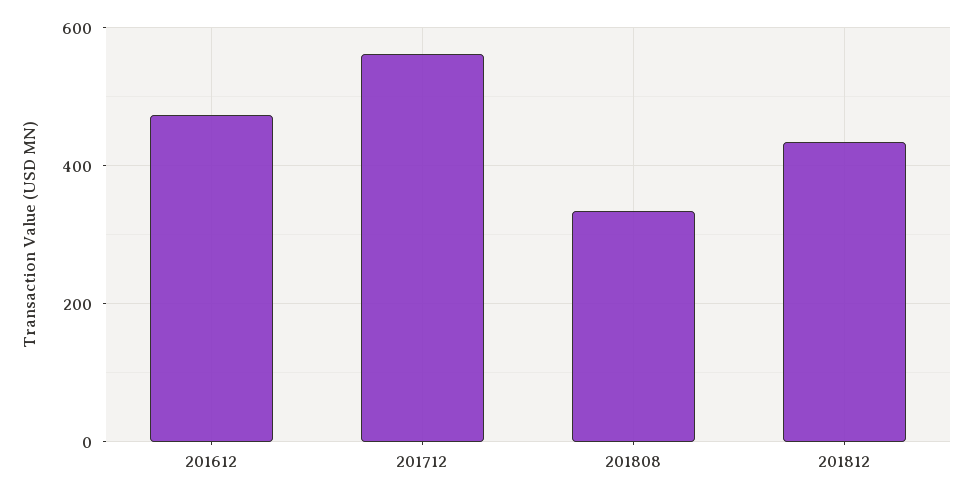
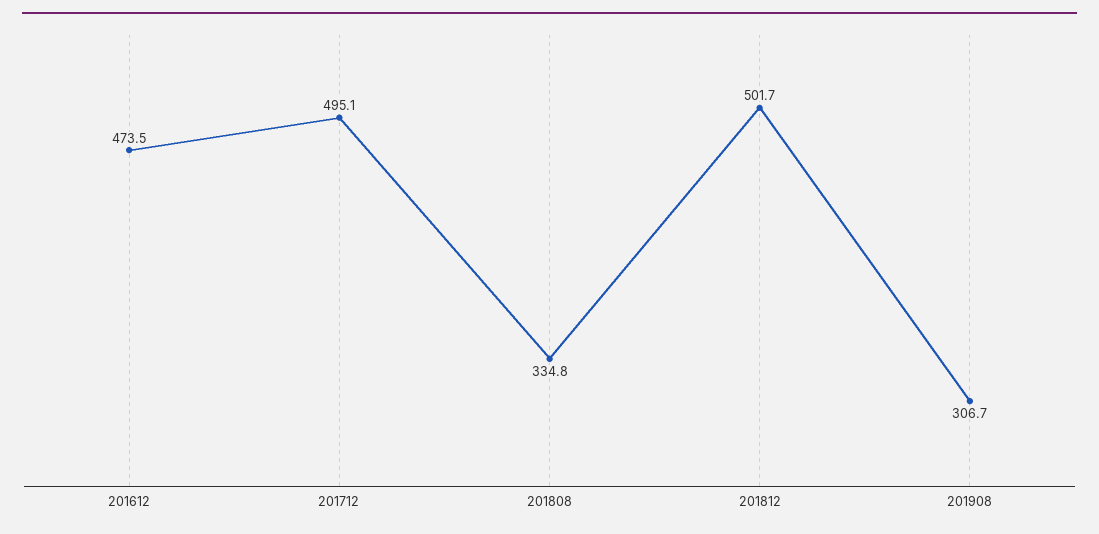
201712: 560 -> 495.1
201812: 440 -> 501.7
201908: none -> 306.7

